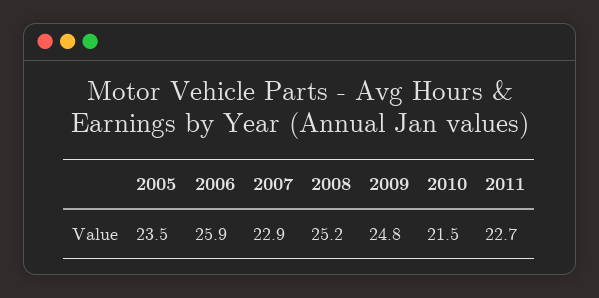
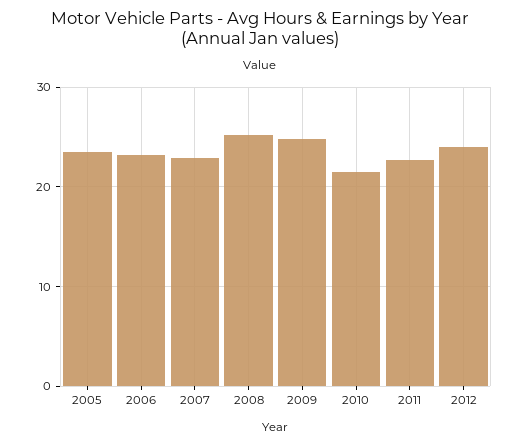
2006: 25.9 -> 23
2012: none -> 24

